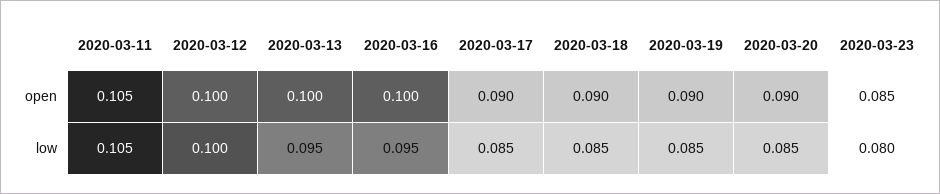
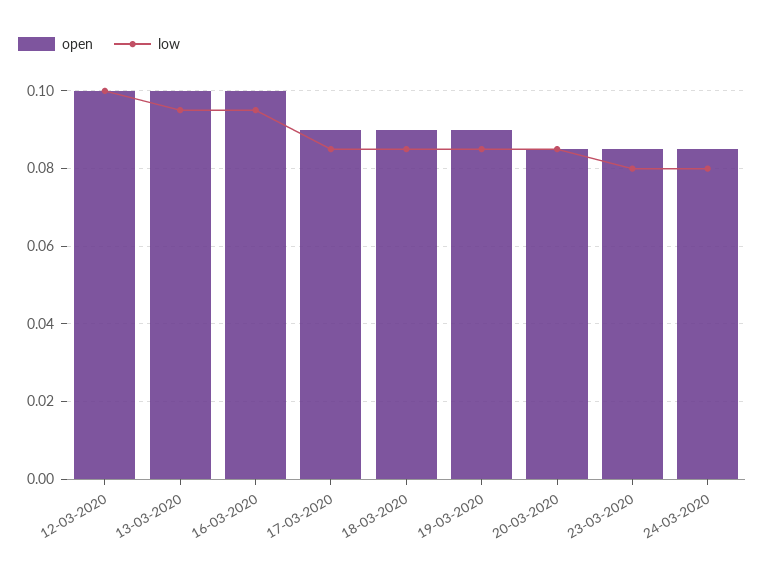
open, 2020-03-11: 0.105 -> none
open, 2020-03-20: 0.09 -> 0.085
low, 2020-03-11: 0.105 -> none
open, 24-03-2020: none -> 0.085
low, 24-03-2020: none -> 0.08

